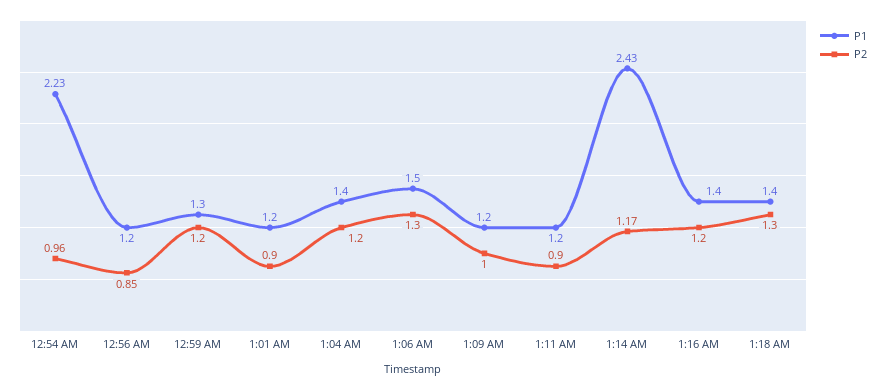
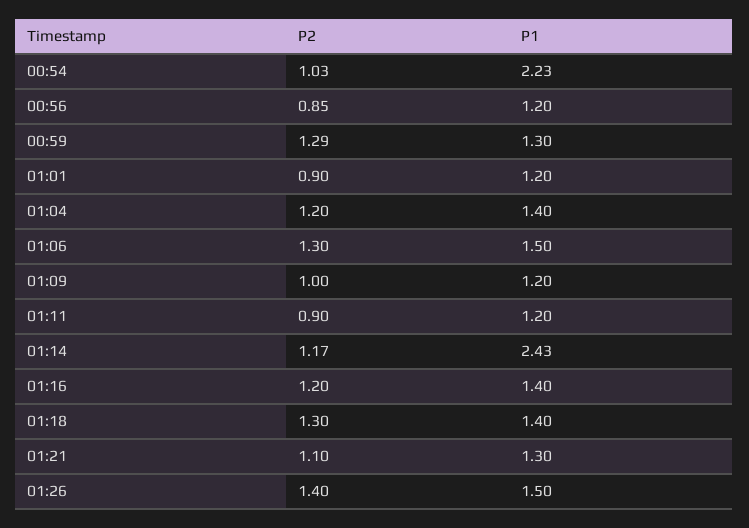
P2, 12:54 AM: 0.96 -> 1.03
P2, 12:59 AM: 1.2 -> 1.29
P2, 01:21: none -> 1.1
P1, 01:21: none -> 1.3
P2, 01:26: none -> 1.4
P1, 01:26: none -> 1.5

